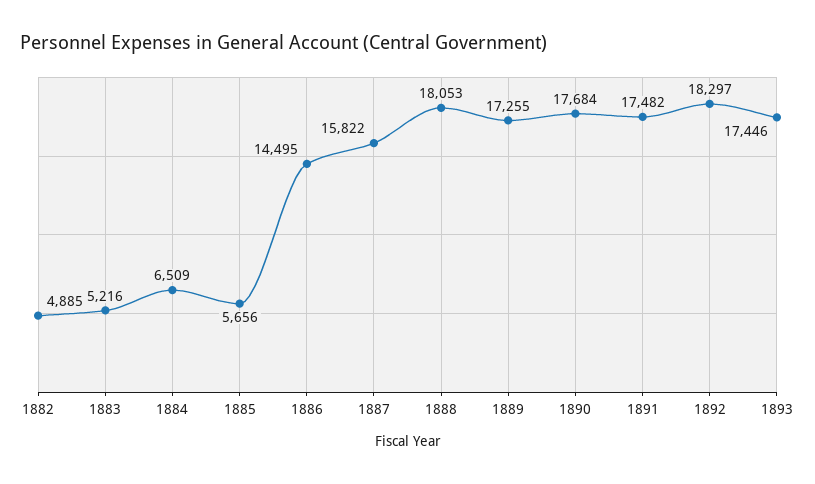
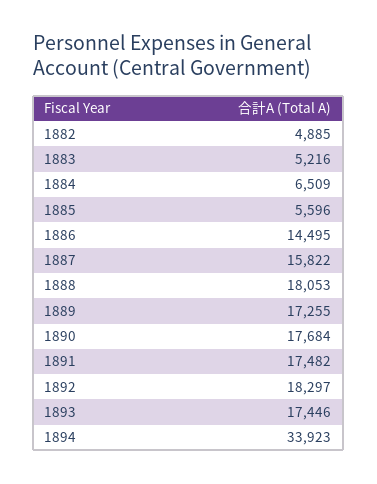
1885: 5656 -> 5596
1894: none -> 33923

